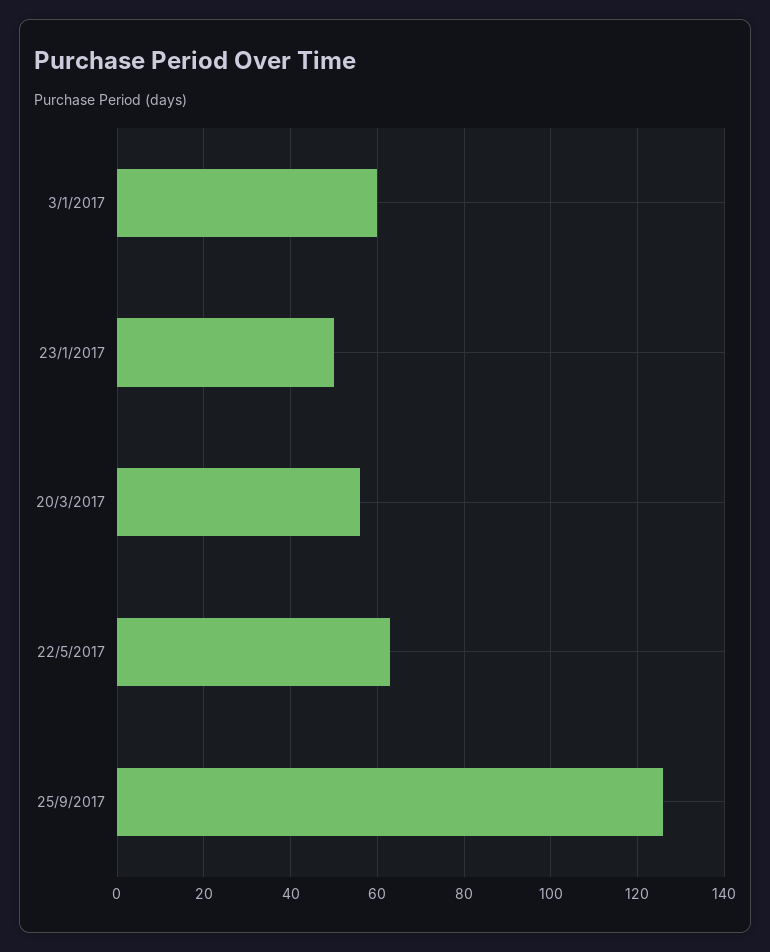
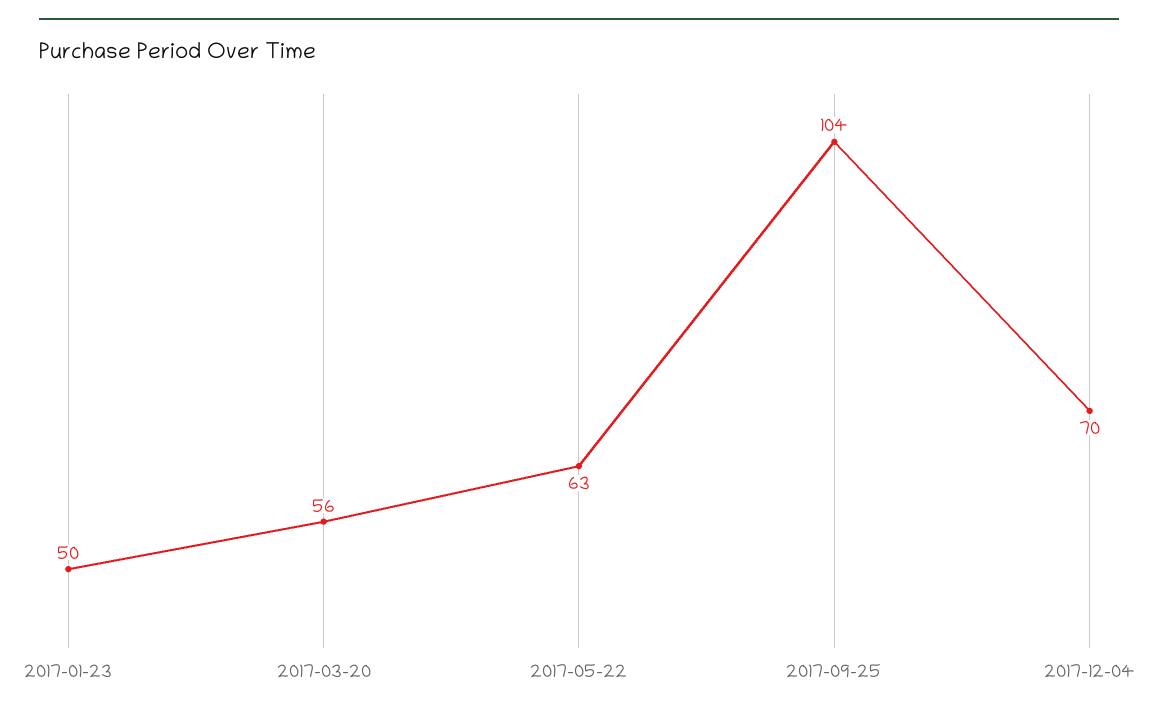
3/1/2017: 60 -> none
25/9/2017: 125 -> 104
2017-12-04: none -> 70

